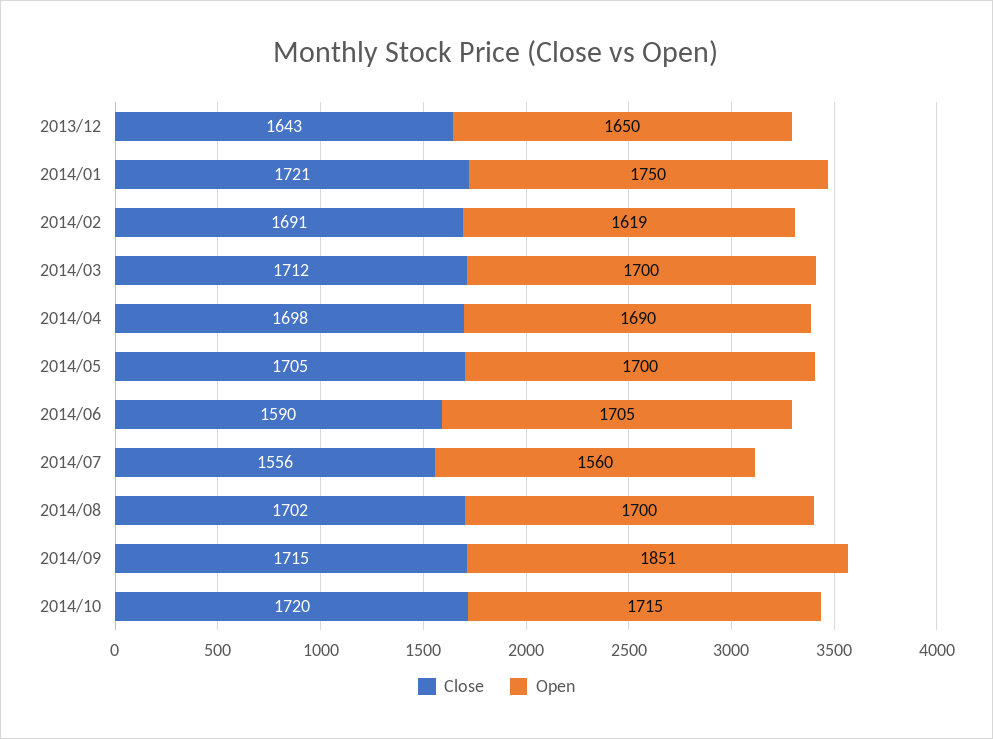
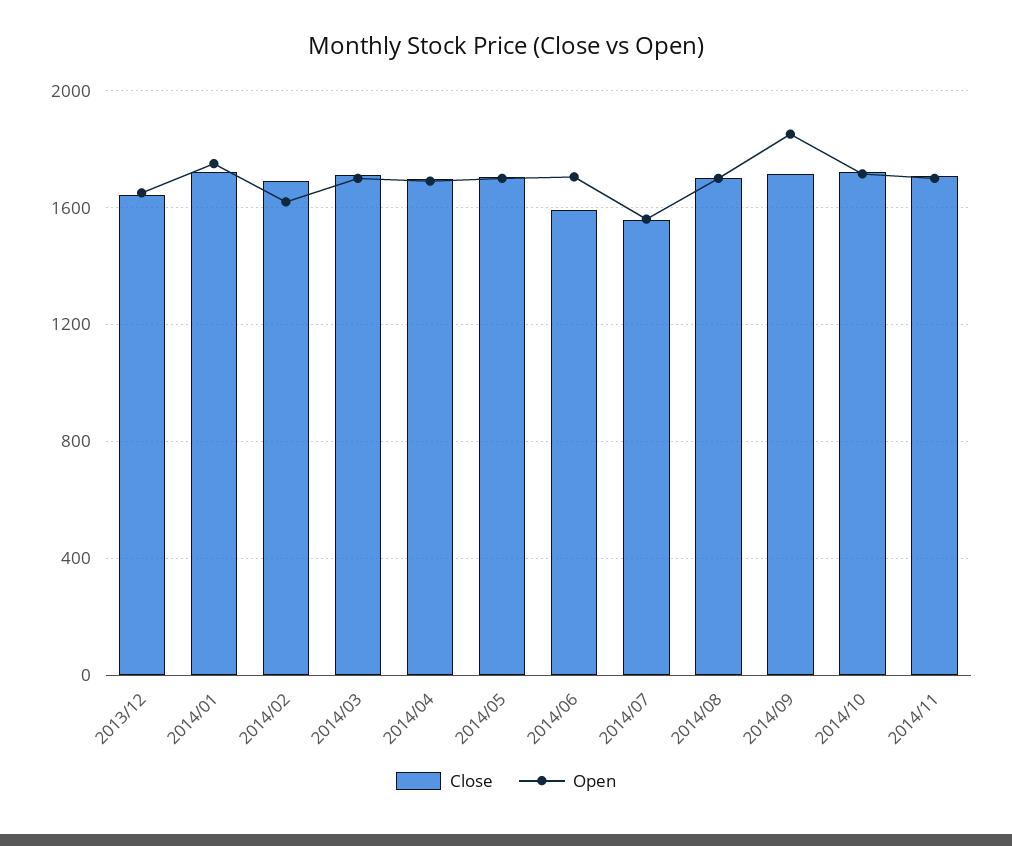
Close, 2014/11: none -> 1700
Open, 2014/11: none -> 1700

